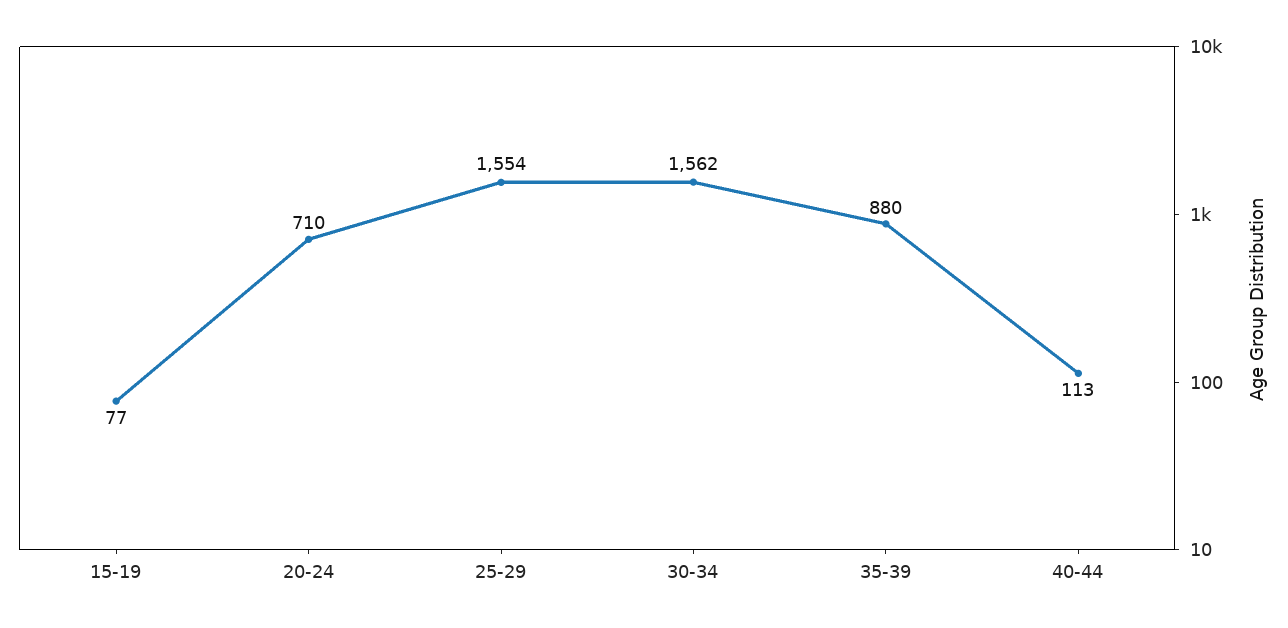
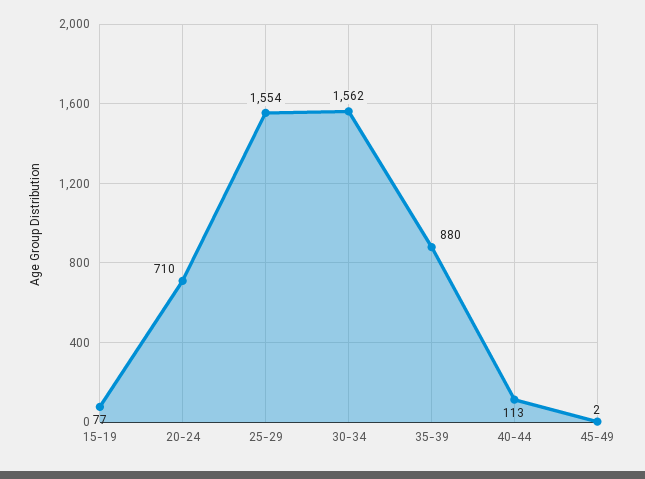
45-49: none -> 2

